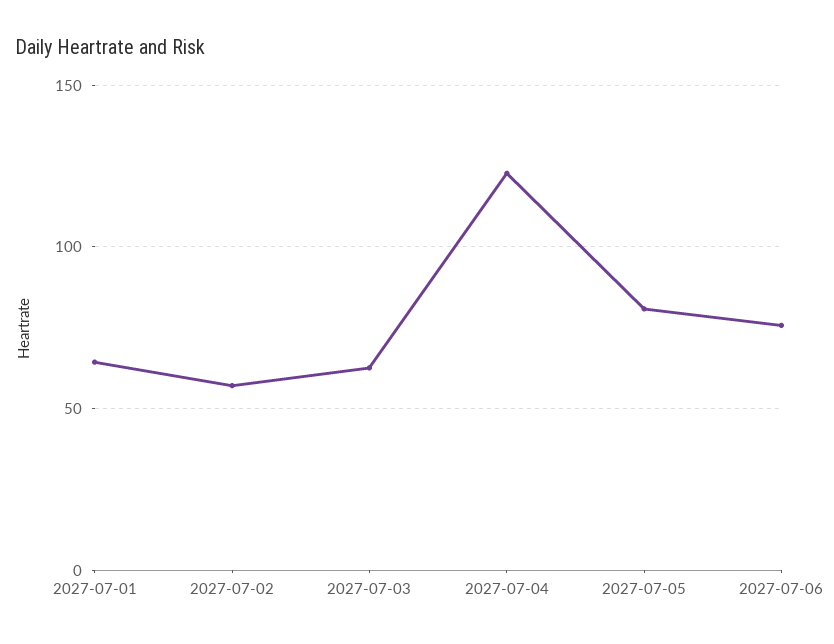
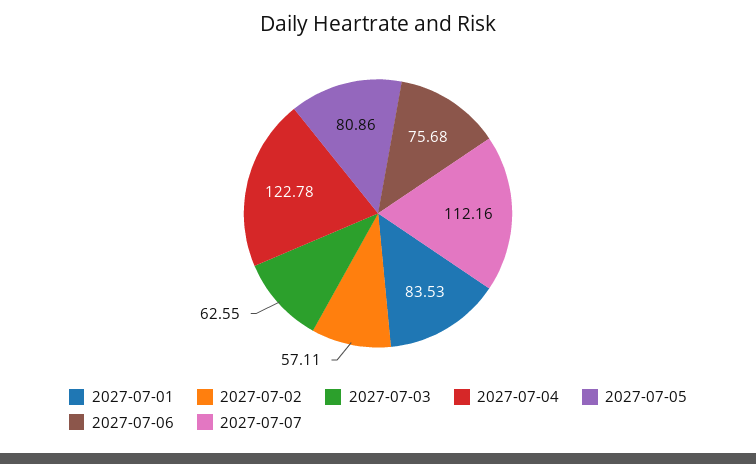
2027-07-01: 65 -> 83.53
2027-07-07: none -> 112.16

